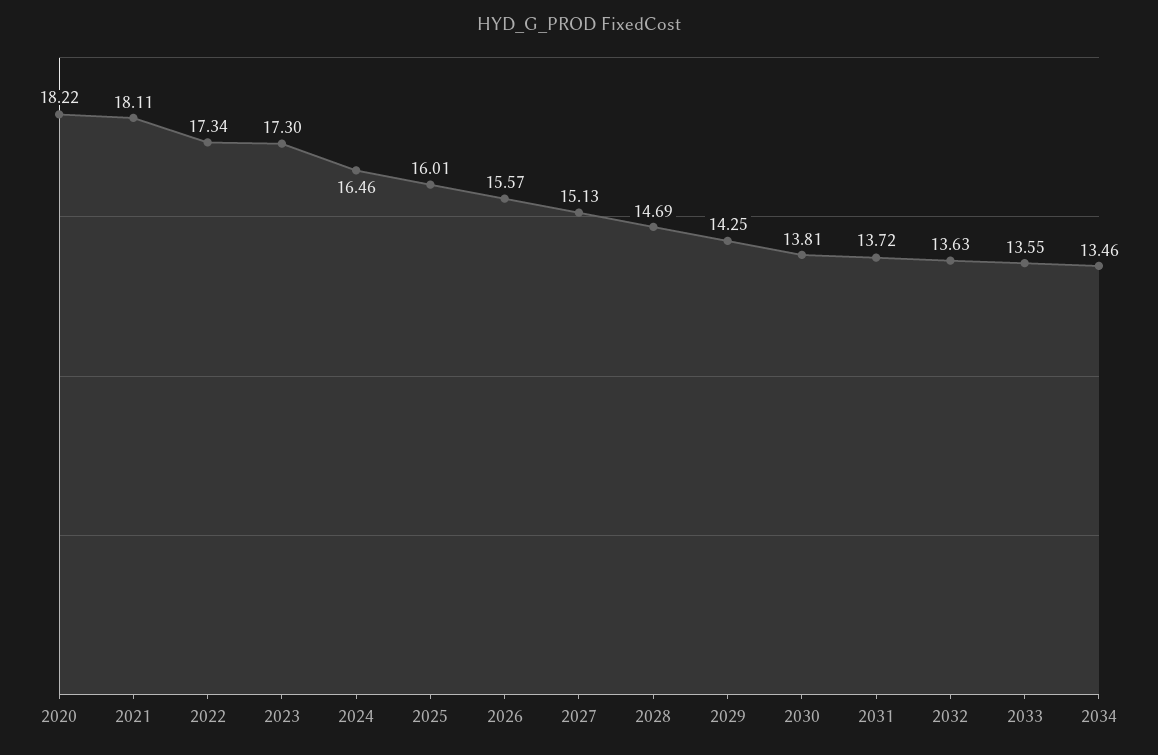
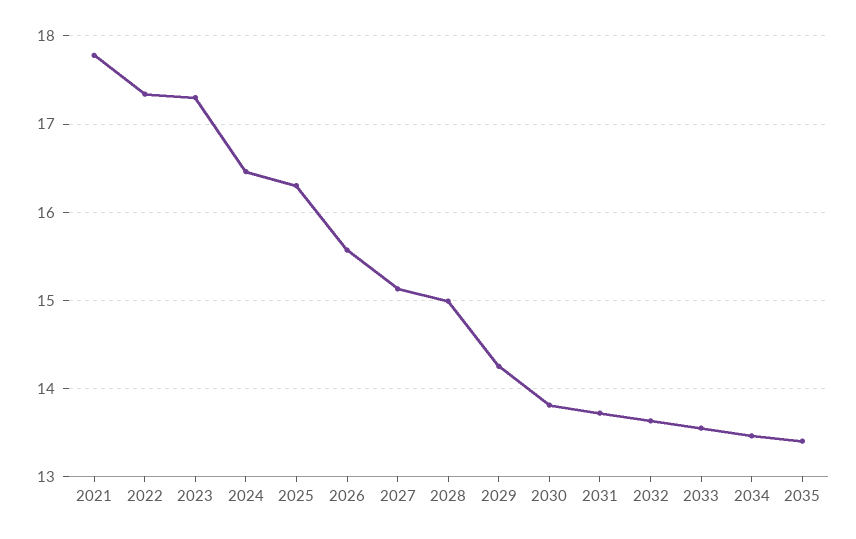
2020: 18.22 -> none
2021: 18.11 -> 17.8
2025: 16.01 -> 16.3
2028: 14.69 -> 15
2035: none -> 13.4

